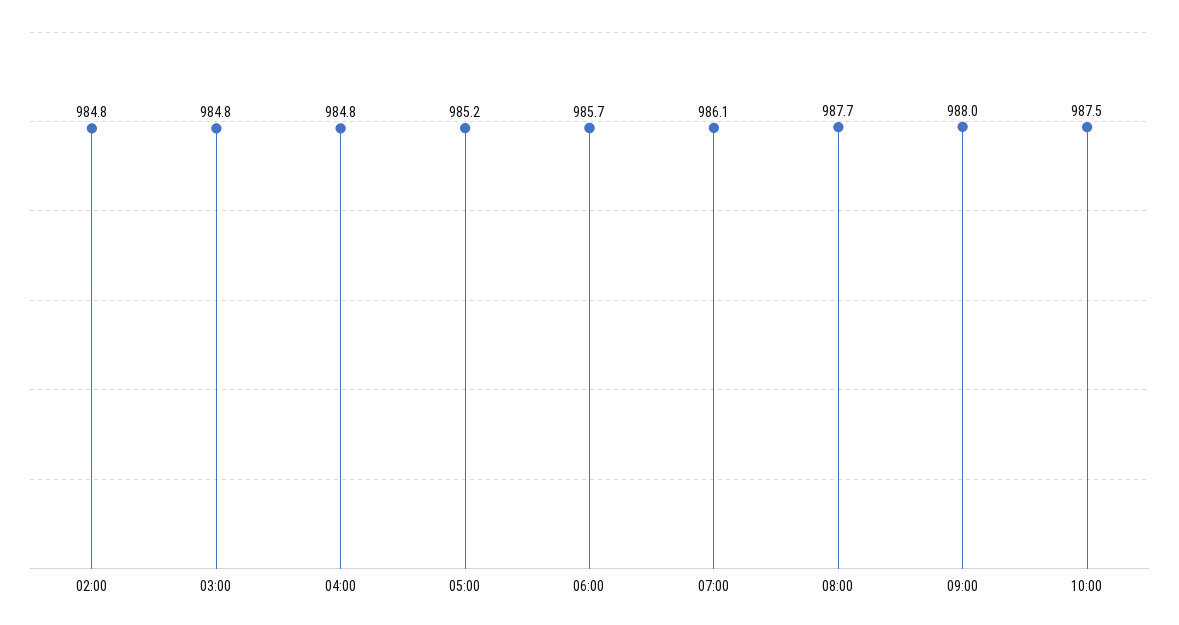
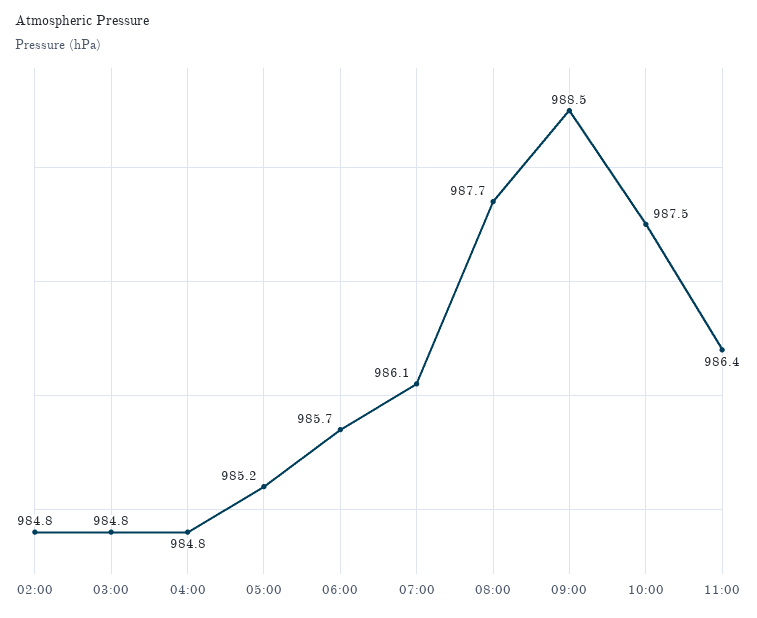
09:00: 988 -> 988.5
11:00: none -> 986.4

